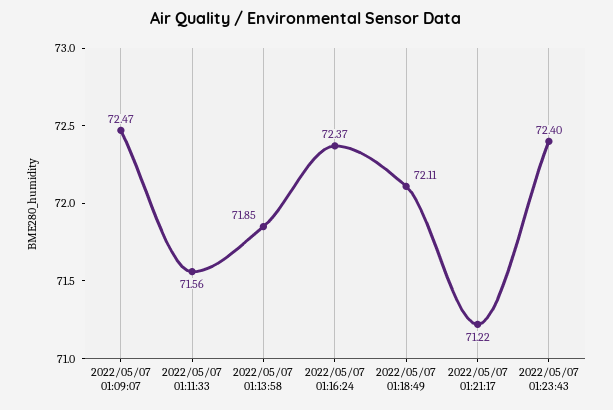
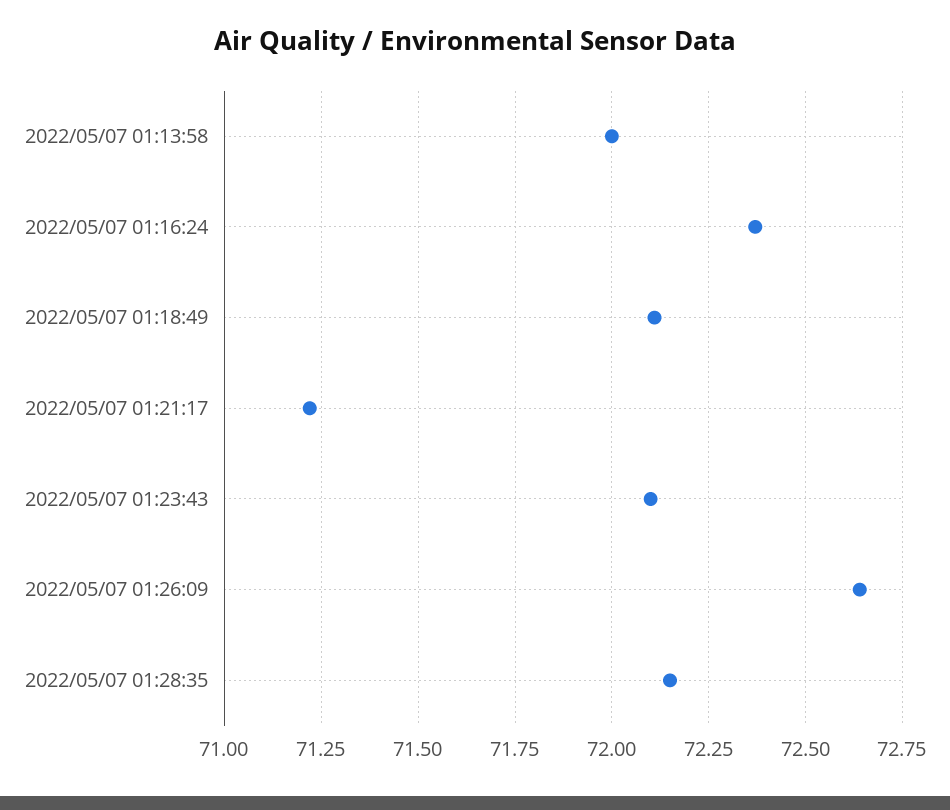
2022/05/07 01:09:07: 72.47 -> none
2022/05/07 01:11:33: 71.56 -> none
2022/05/07 01:13:58: 71.85 -> 72
2022/05/07 01:23:43: 72.4 -> 72.1
2022/05/07 01:26:09: none -> 72.65
2022/05/07 01:28:35: none -> 72.15

